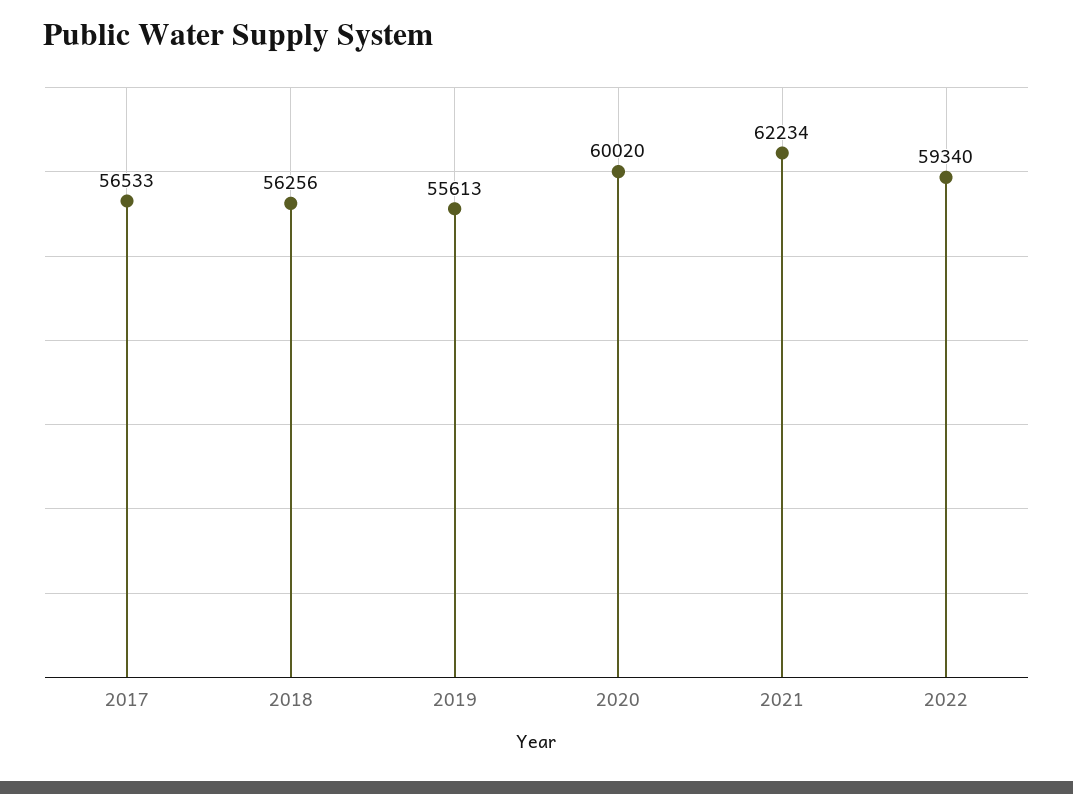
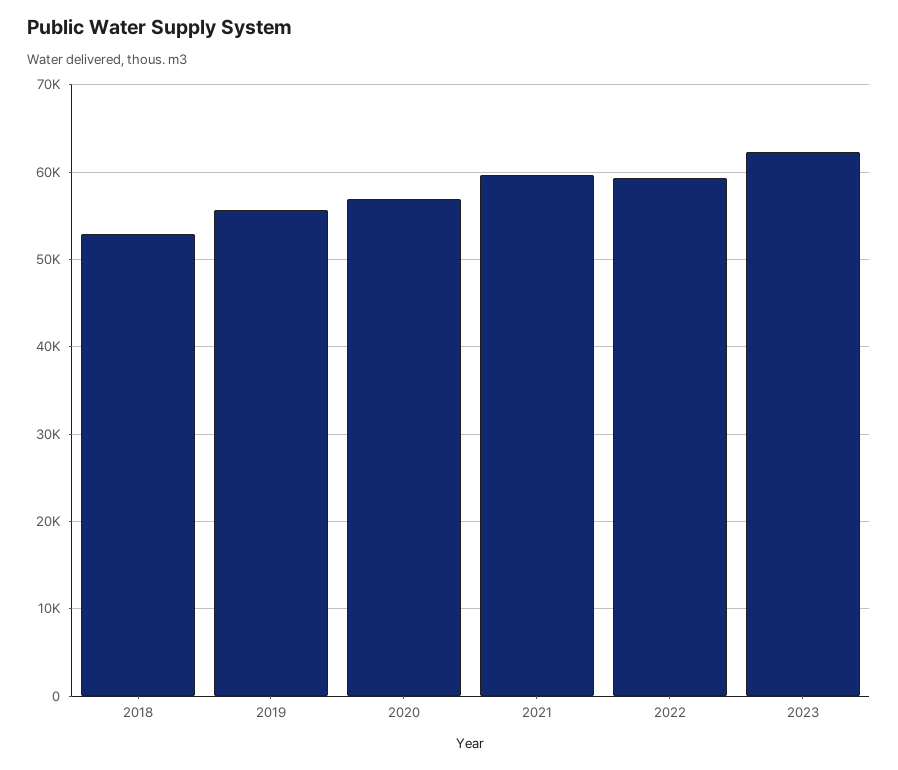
2017: 56533 -> none
2018: 56256 -> 53000
2020: 60020 -> 57000
2021: 62234 -> 60000
2023: none -> 62000

